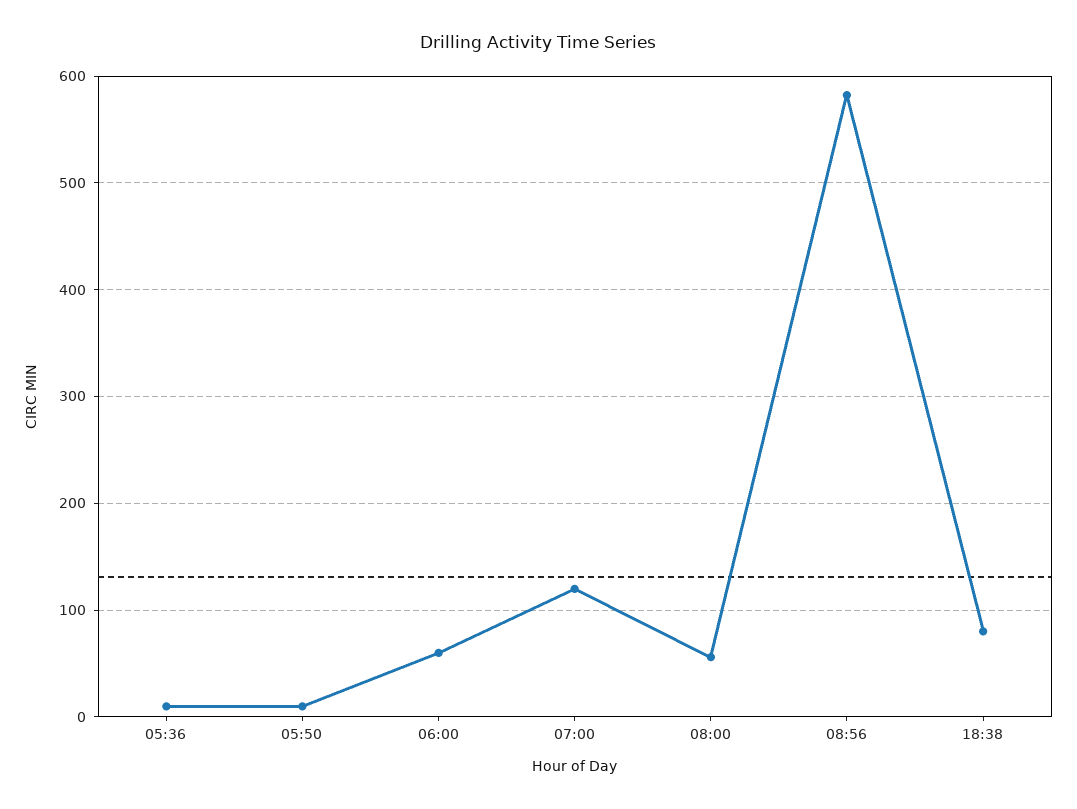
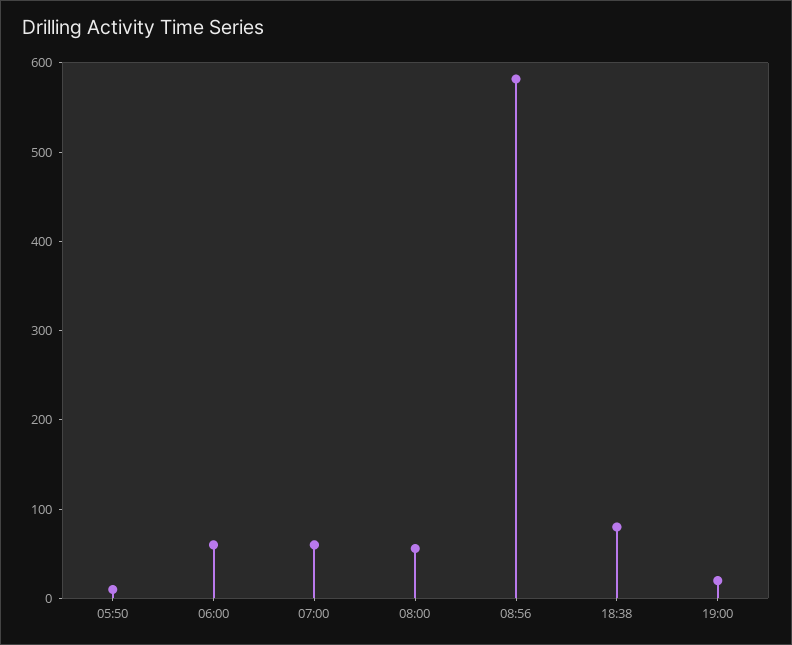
05:36: 10 -> none
07:00: 120 -> 60
19:00: none -> 20

